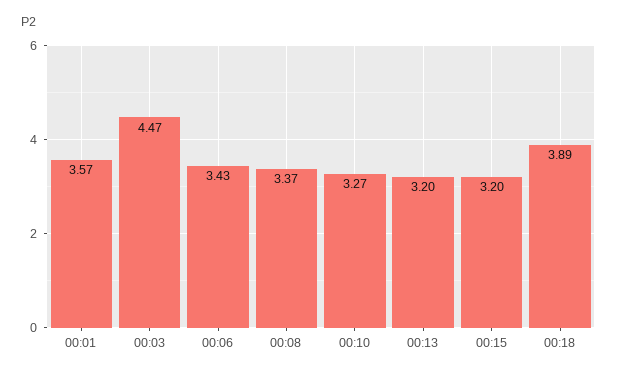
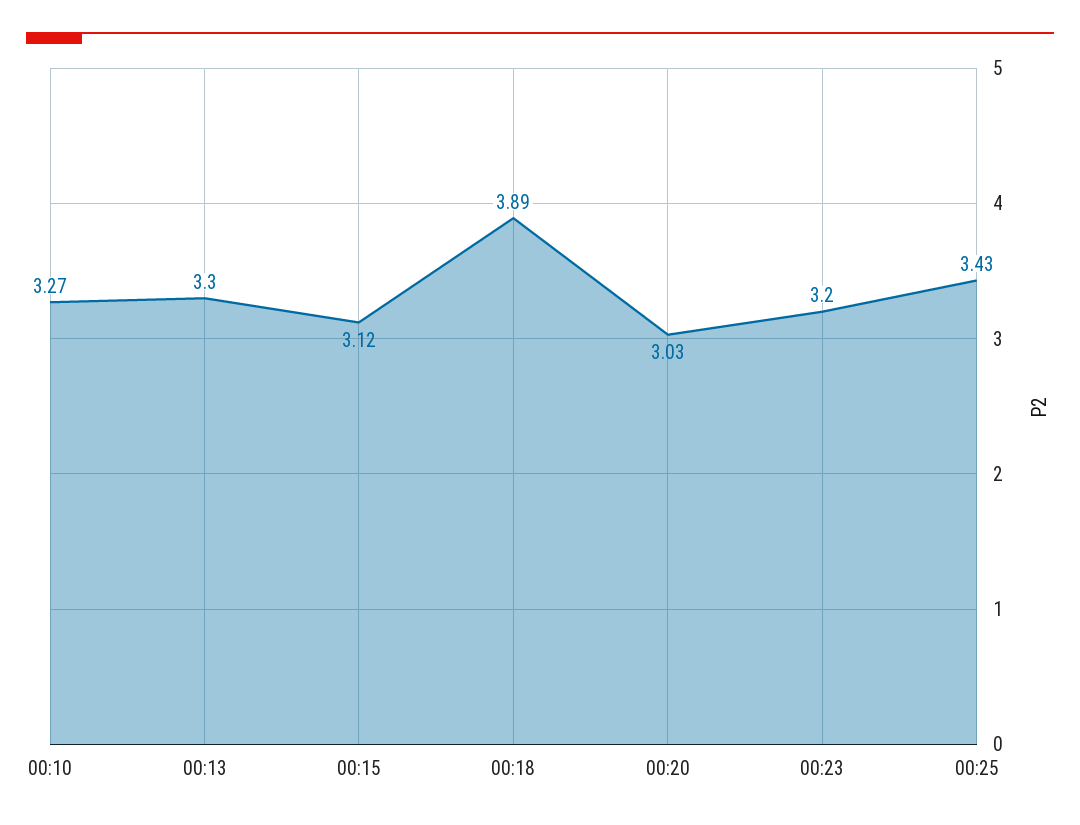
00:01: 3.57 -> none
00:03: 4.47 -> none
00:06: 3.43 -> none
00:08: 3.37 -> none
00:13: 3.2 -> 3.3
00:15: 3.2 -> 3.12
00:20: none -> 3.03
00:23: none -> 3.2
00:25: none -> 3.43

